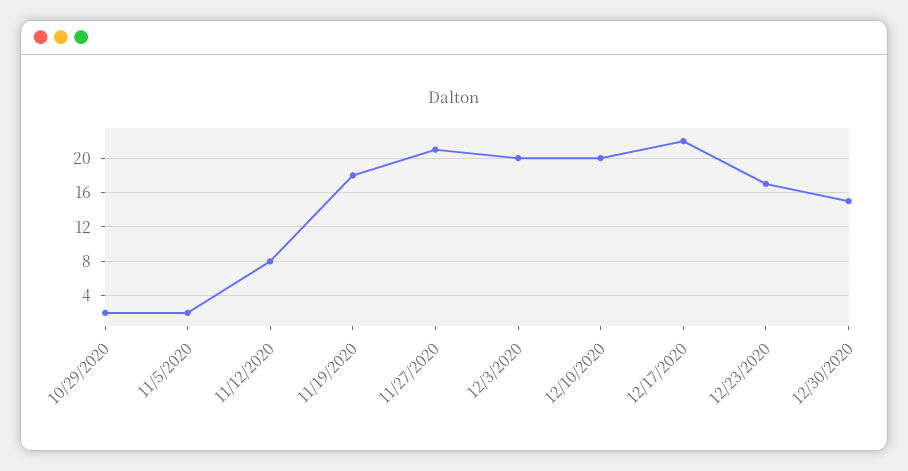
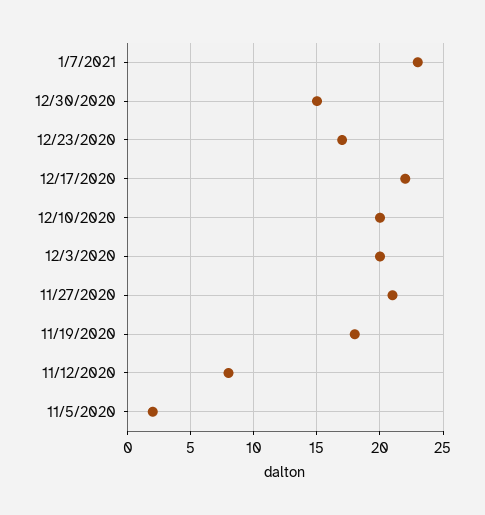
10/29/2020: 2 -> none
1/7/2021: none -> 23

